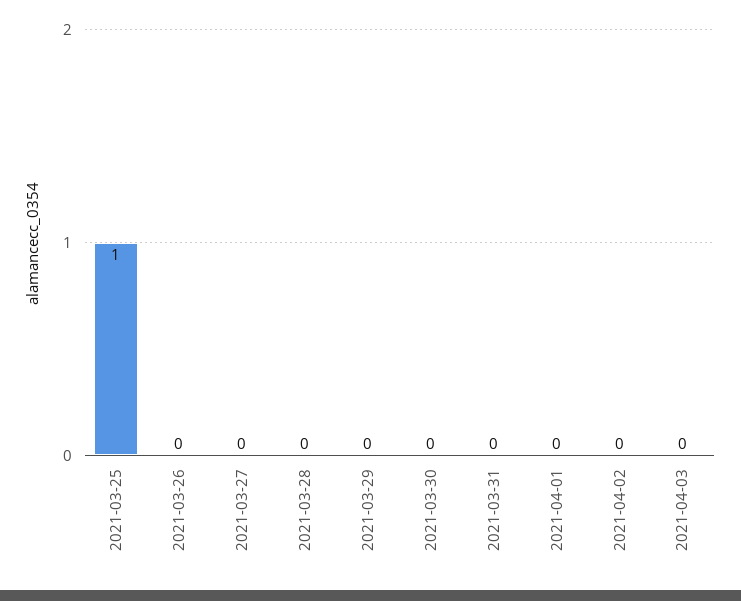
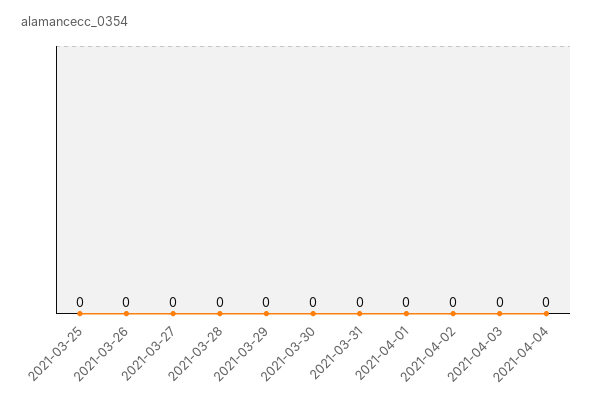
2021-03-25: 1 -> 0
2021-04-04: none -> 0

